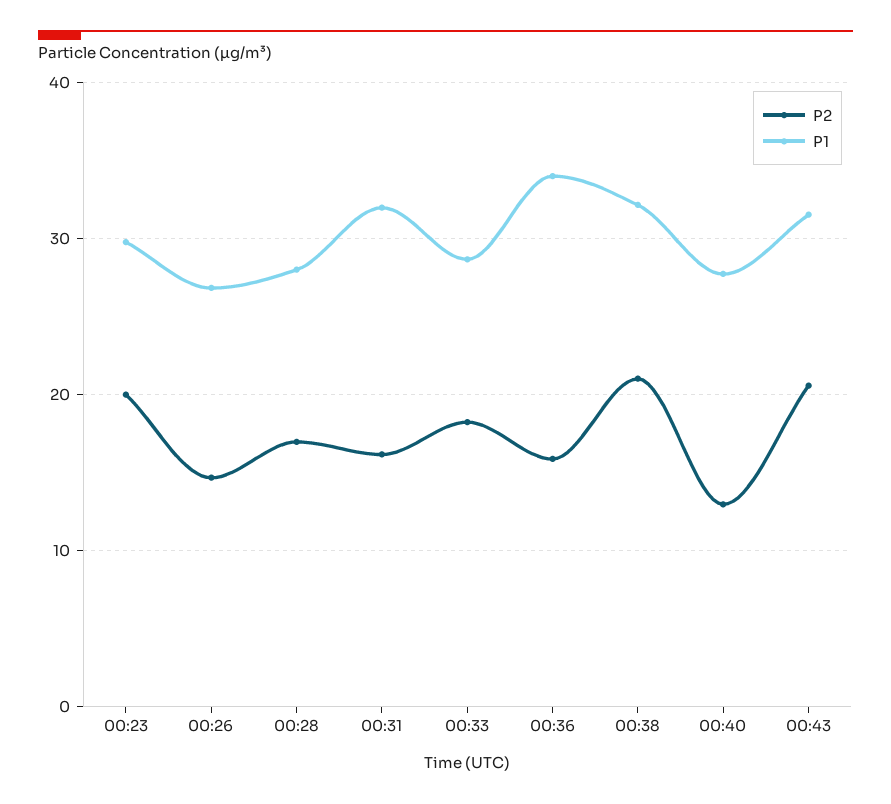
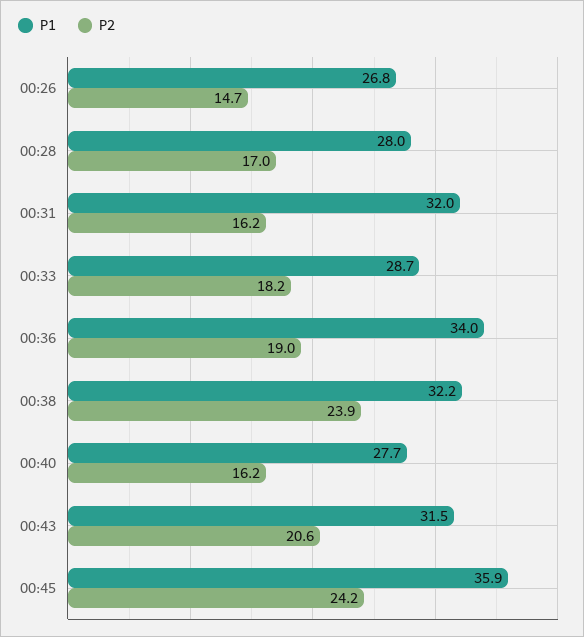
P2, 00:23: 20 -> none
P1, 00:23: 30 -> none
P2, 00:36: 16 -> 19
P2, 00:38: 21 -> 23.9
P2, 00:40: 13 -> 16.2
P1, 00:45: none -> 35.9
P2, 00:45: none -> 24.2

